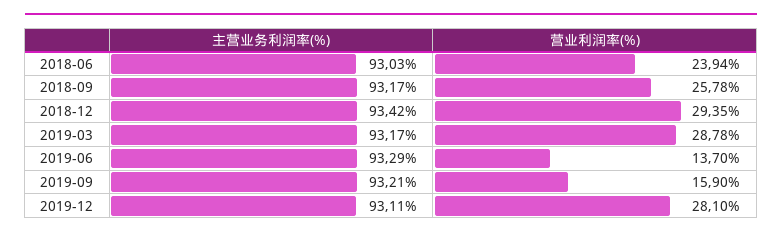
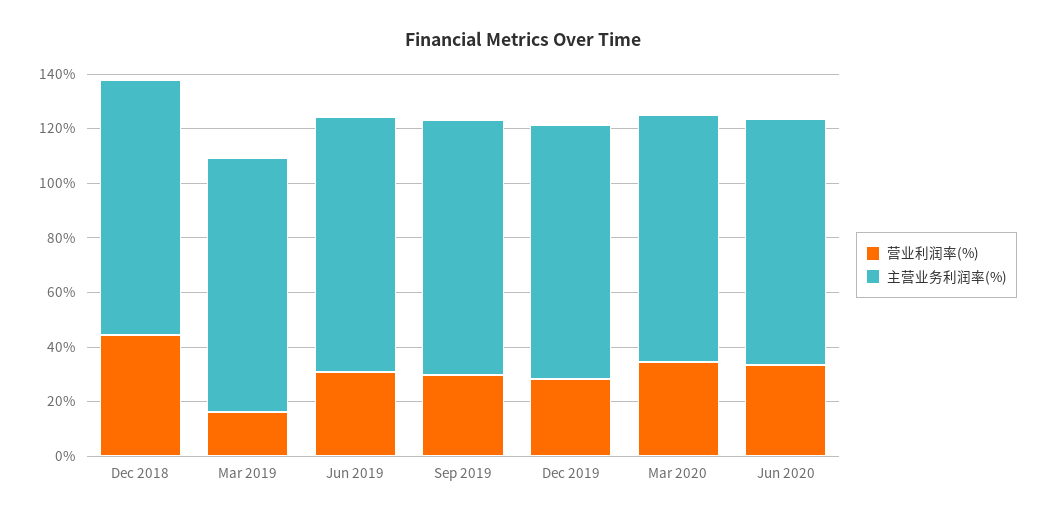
主营业务利润率(%), 2018-06: 93.03 -> none
营业利润率(%), 2018-06: 23.94 -> none
主营业务利润率(%), 2018-09: 93.17 -> none
营业利润率(%), 2018-09: 25.78 -> none
营业利润率(%), 2018-12: 29.35 -> 45
营业利润率(%), 2019-03: 28.78 -> 15
营业利润率(%), 2019-06: 13.7 -> 30
营业利润率(%), 2019-09: 15.9 -> 30
营业利润率(%), Mar 2020: none -> 35
主营业务利润率(%), Mar 2020: none -> 90
营业利润率(%), Jun 2020: none -> 35
主营业务利润率(%), Jun 2020: none -> 90

